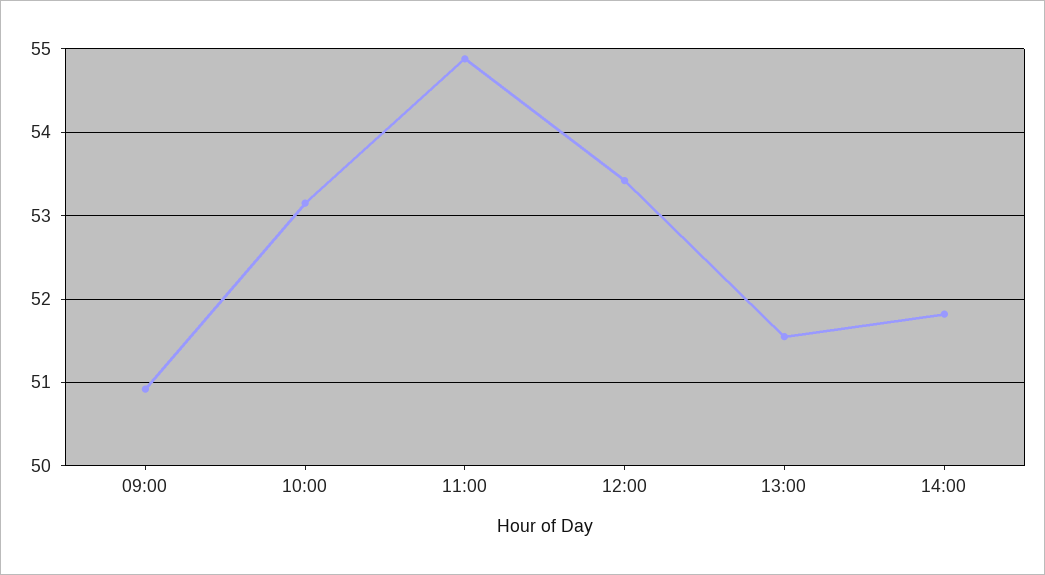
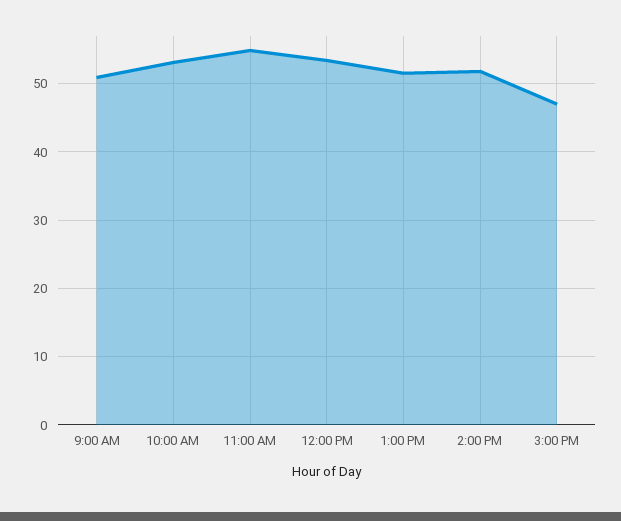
3:00 PM: none -> 47

